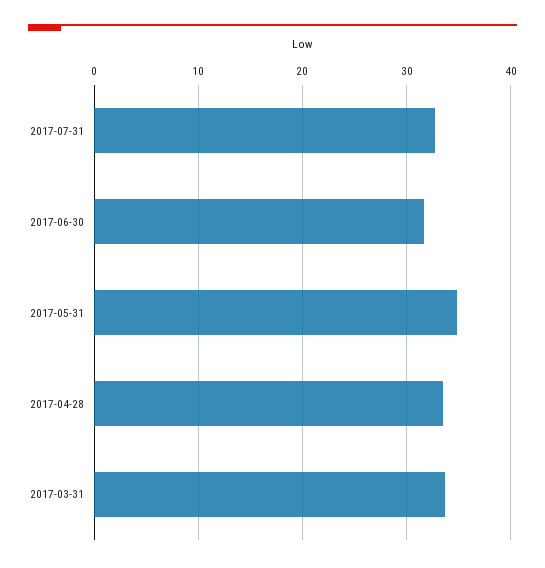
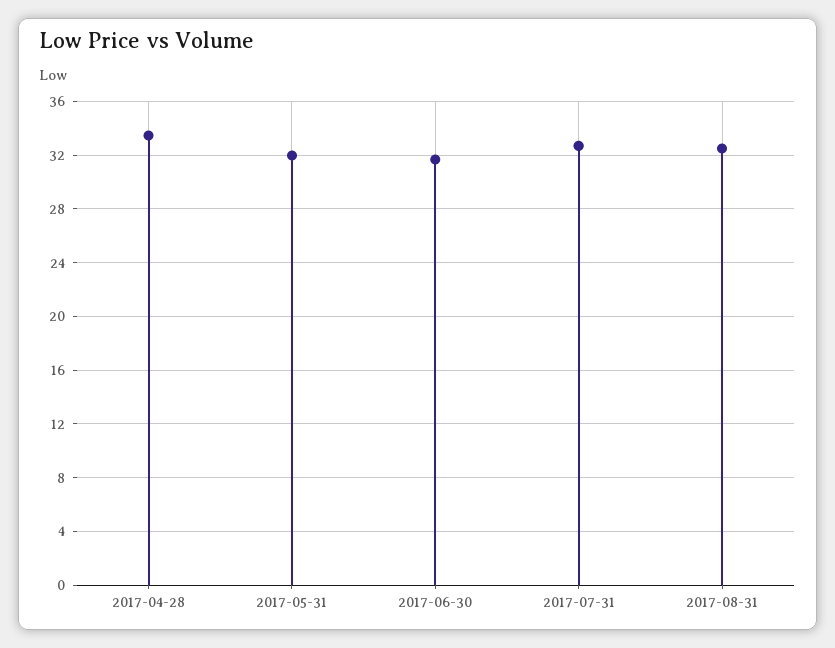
2017-05-31: 35 -> 32
2017-03-31: 34 -> none
2017-08-31: none -> 32.5

